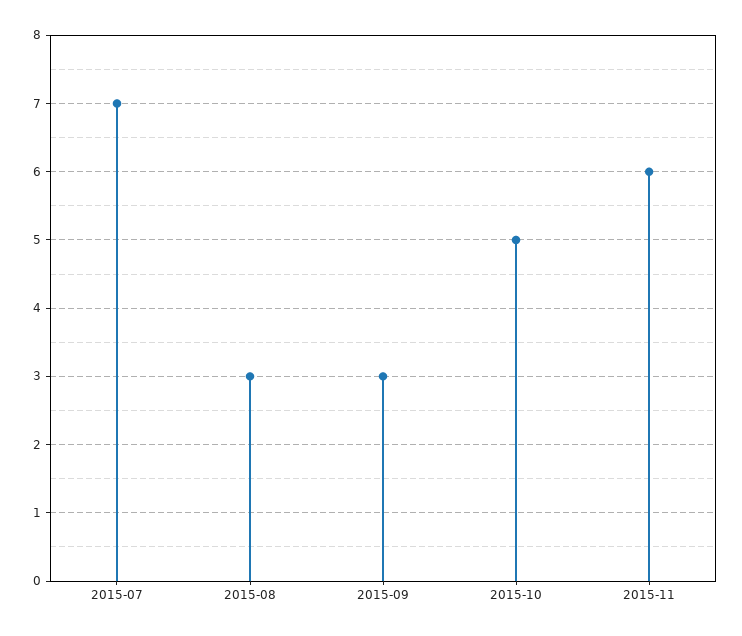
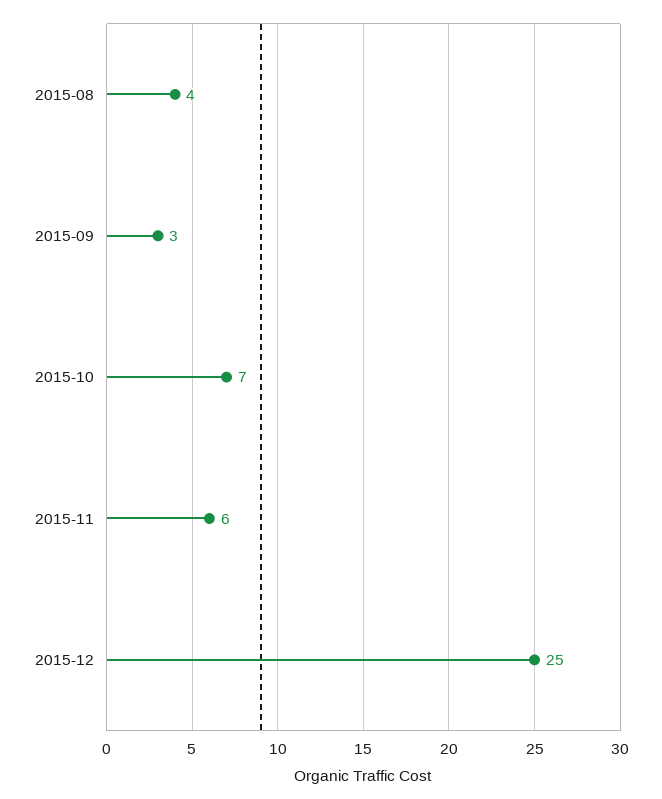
2015-07: 7 -> none
2015-08: 3 -> 4
2015-10: 5 -> 7
2015-12: none -> 25

